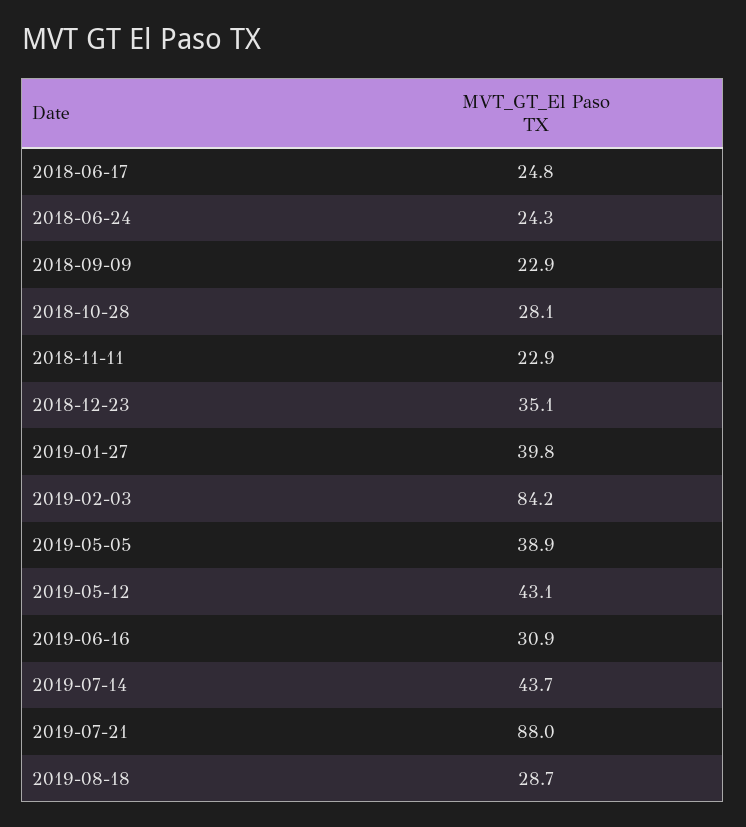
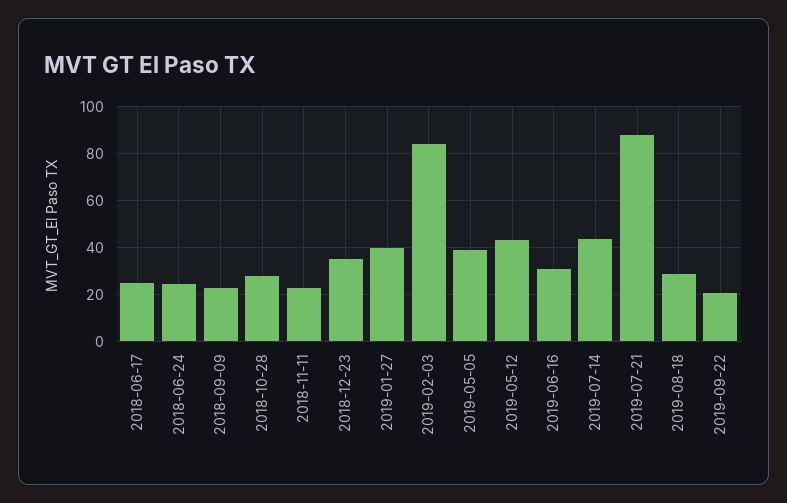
2019-09-22: none -> 20

